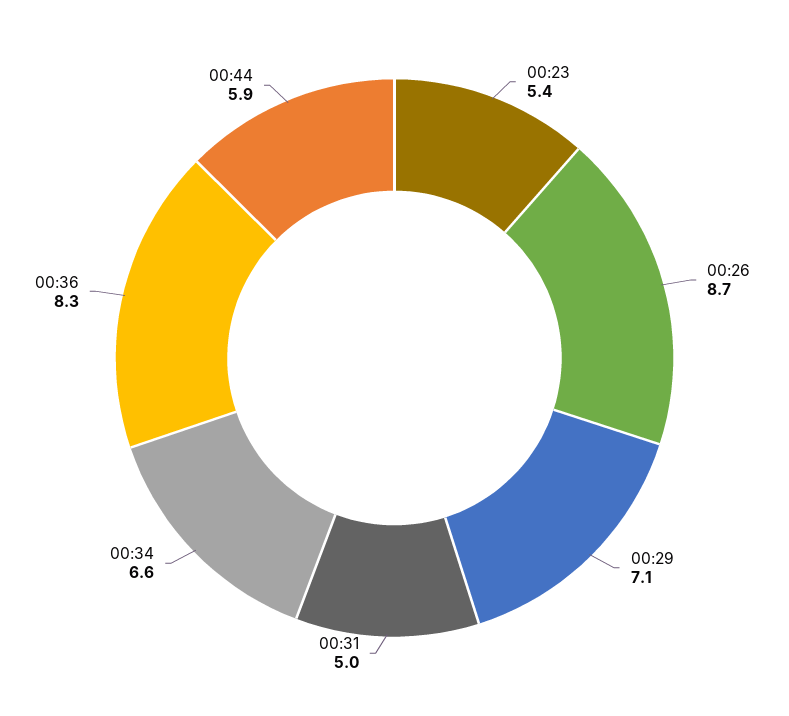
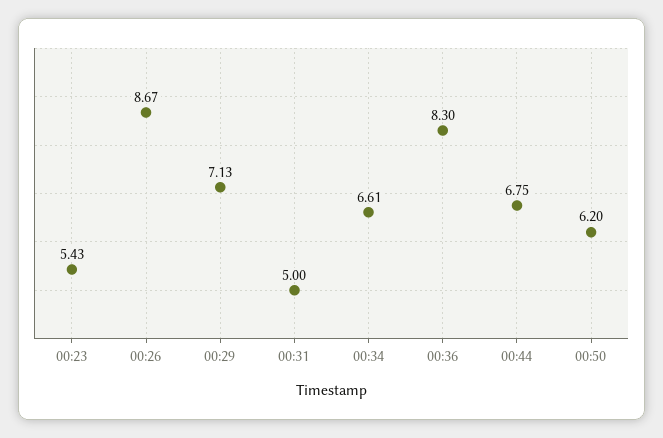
00:44: 5.9 -> 6.75
00:50: none -> 6.2

